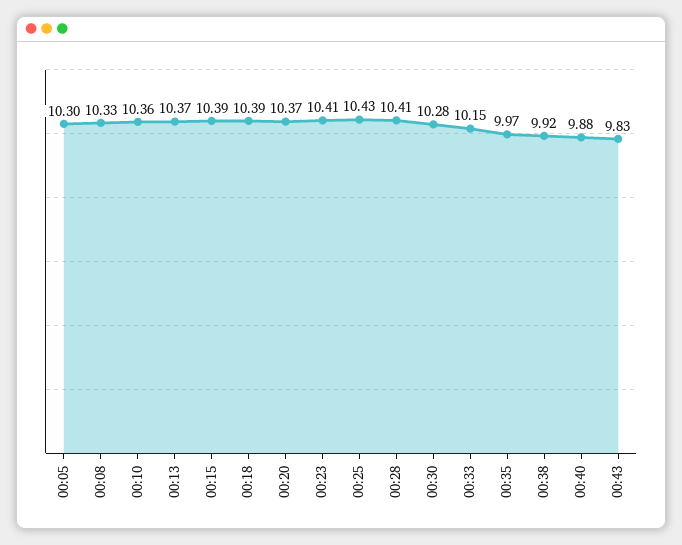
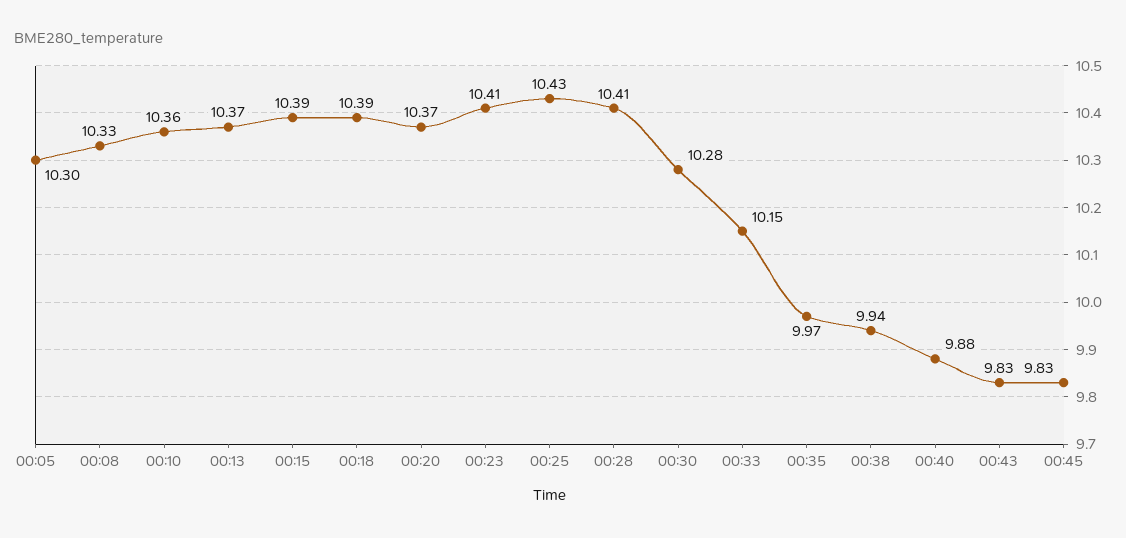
00:38: 9.92 -> 9.94
00:45: none -> 9.83

